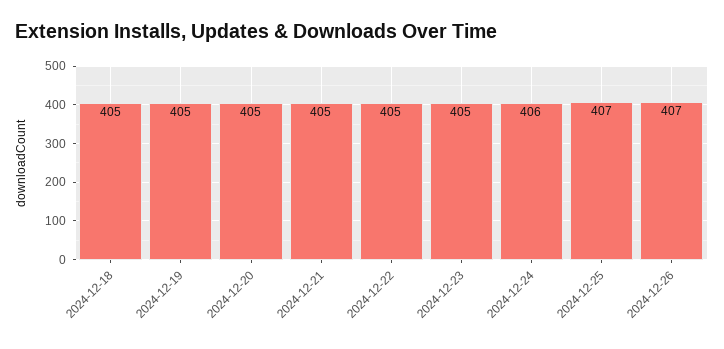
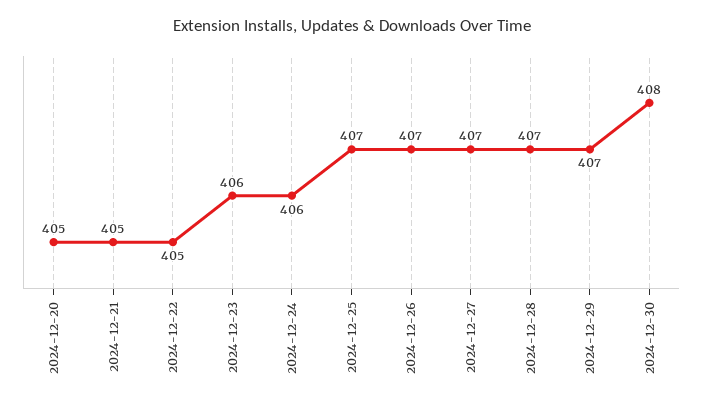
2024-12-18: 405 -> none
2024-12-19: 405 -> none
2024-12-23: 405 -> 406
2024-12-27: none -> 407
2024-12-28: none -> 407
2024-12-29: none -> 407
2024-12-30: none -> 408

